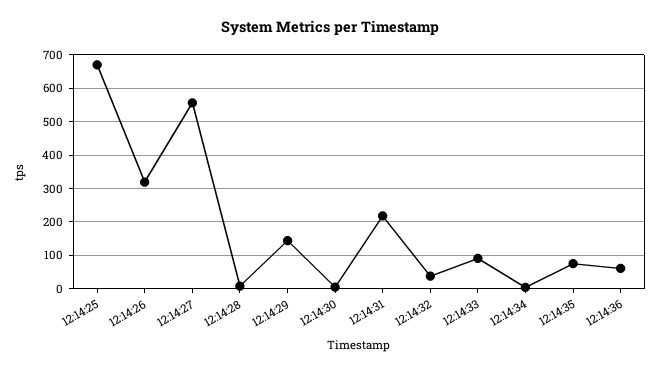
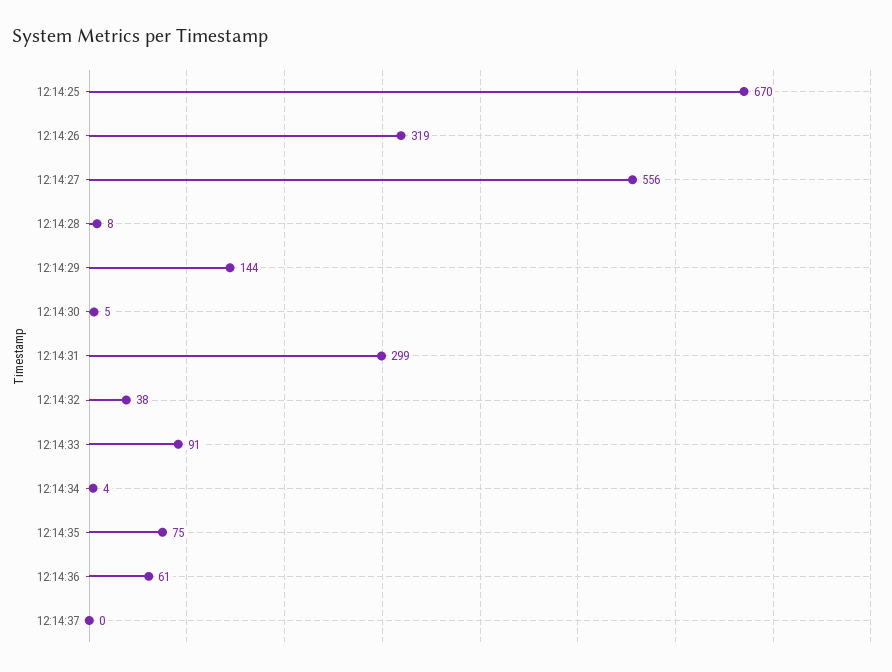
12:14:31: 220 -> 299
12:14:37: none -> 0

